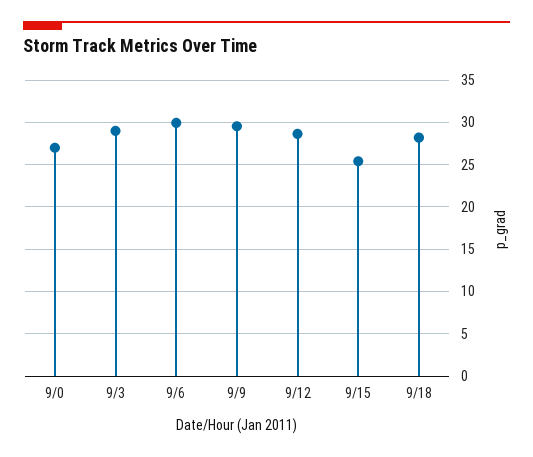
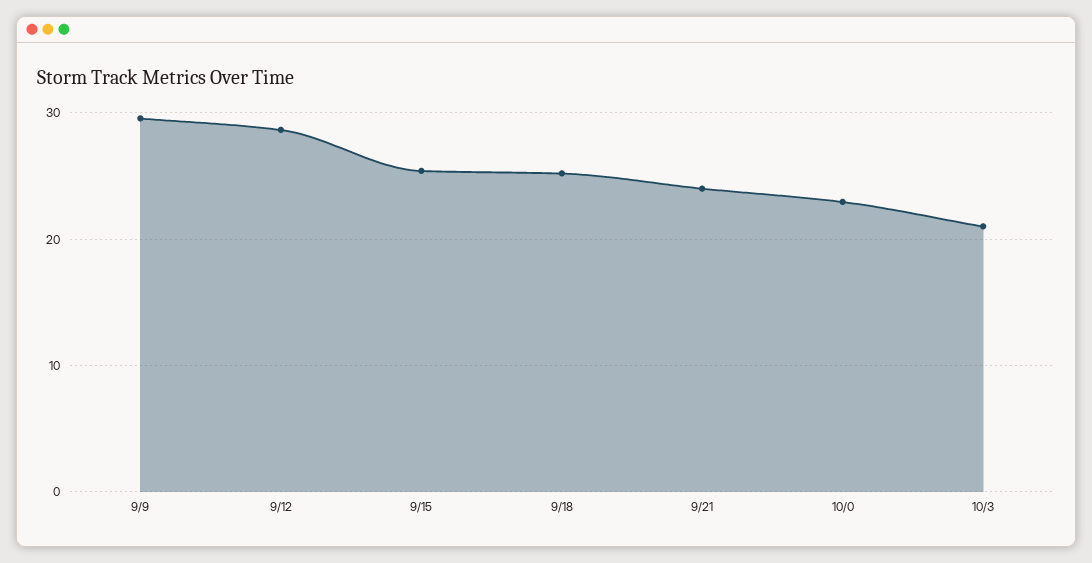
9/0: 27 -> none
9/3: 29 -> none
9/6: 30 -> none
9/18: 28 -> 25
9/21: none -> 24
10/0: none -> 23
10/3: none -> 21

